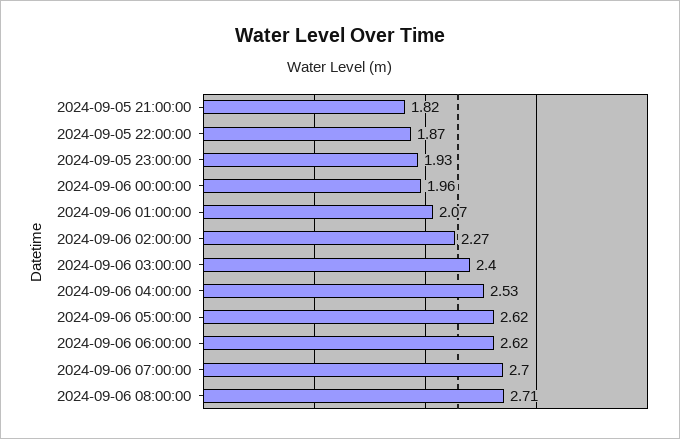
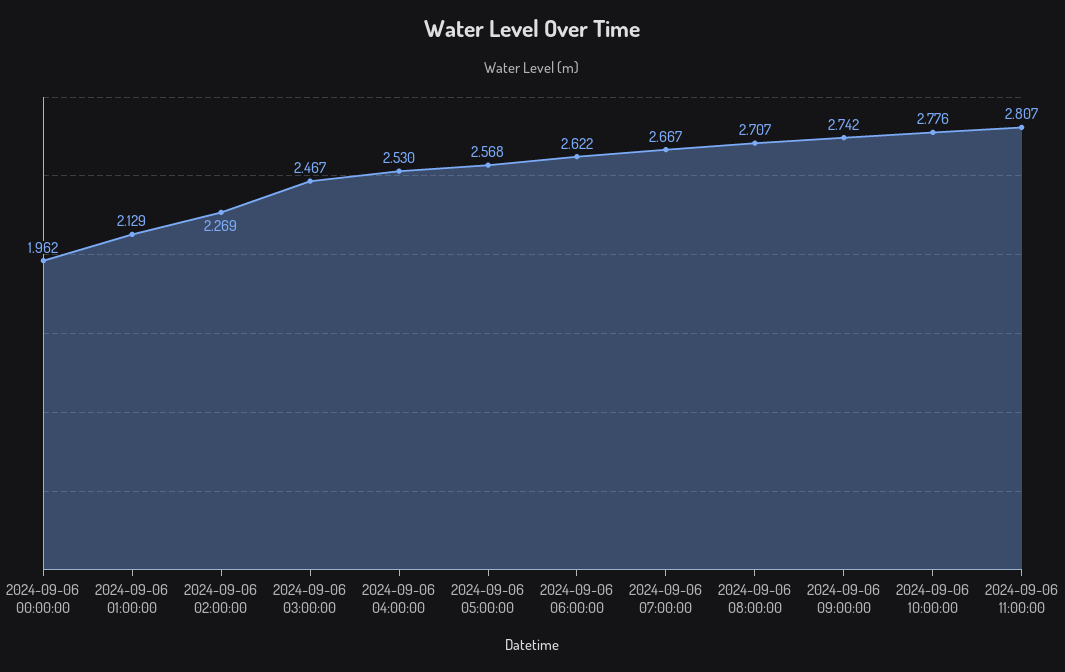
2024-09-05 21:00:00: 1.82 -> none
2024-09-05 22:00:00: 1.87 -> none
2024-09-05 23:00:00: 1.93 -> none
2024-09-06 01:00:00: 2.07 -> 2.129
2024-09-06 03:00:00: 2.4 -> 2.467
2024-09-06 05:00:00: 2.62 -> 2.568
2024-09-06 07:00:00: 2.7 -> 2.667
2024-09-06 09:00:00: none -> 2.742
2024-09-06 10:00:00: none -> 2.776
2024-09-06 11:00:00: none -> 2.807

